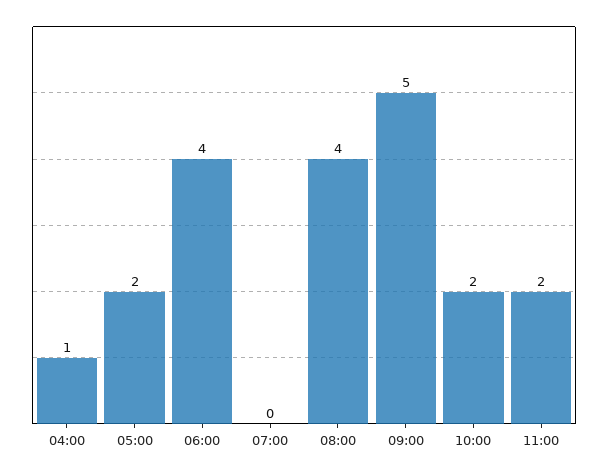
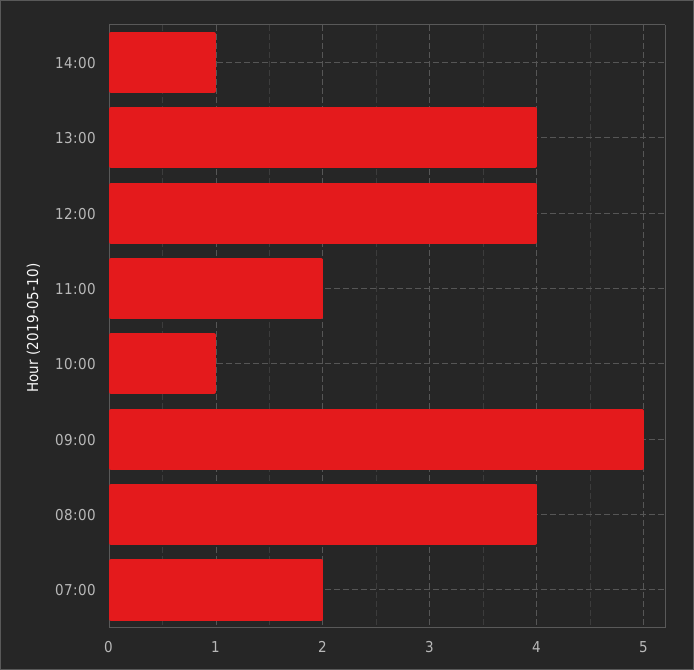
04:00: 1 -> none
05:00: 2 -> none
06:00: 4 -> none
07:00: 0 -> 2
10:00: 2 -> 1
14:00: none -> 1
13:00: none -> 4
12:00: none -> 4

